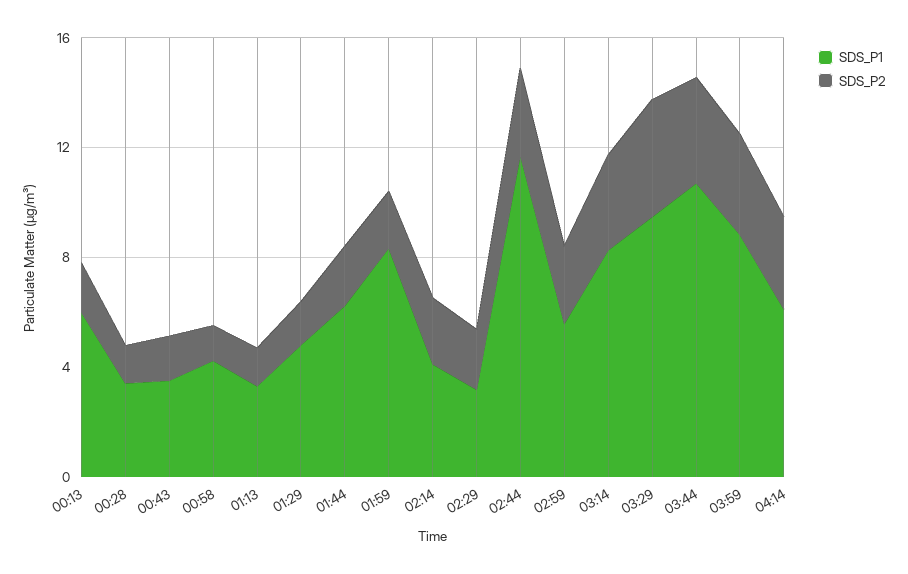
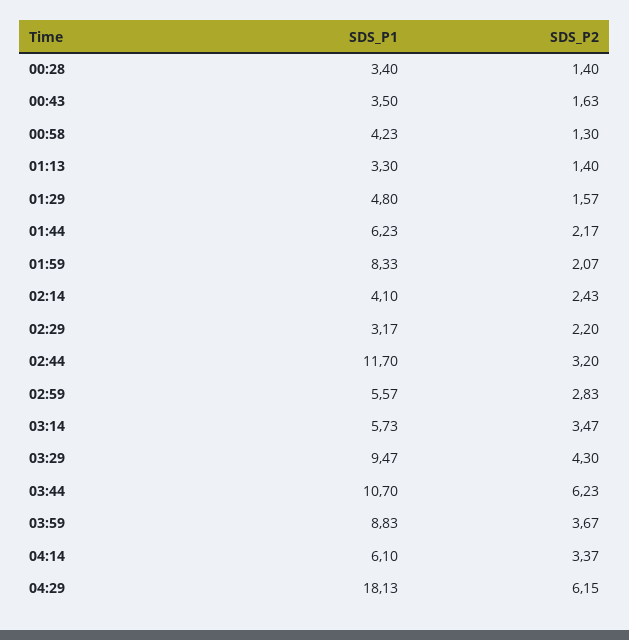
SDS_P1, 00:13: 6 -> none
SDS_P2, 00:13: 2 -> none
SDS_P1, 03:14: 8 -> 5.73
SDS_P2, 03:44: 4 -> 6.23
SDS_P1, 04:29: none -> 18.13
SDS_P2, 04:29: none -> 6.15

